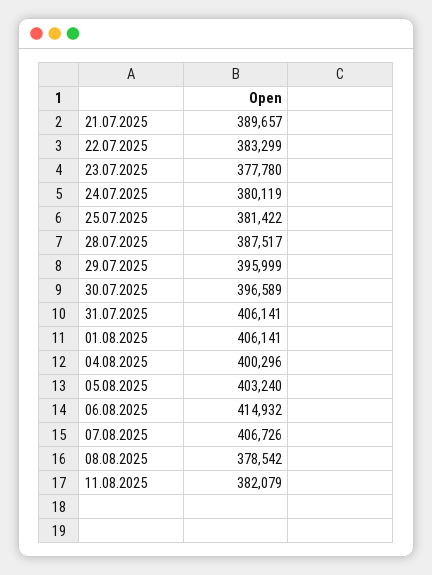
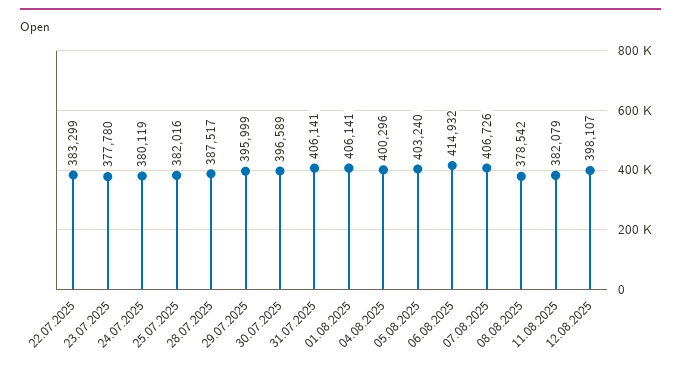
21.07.2025: 389657 -> none
25.07.2025: 381422 -> 382016
12.08.2025: none -> 398107

